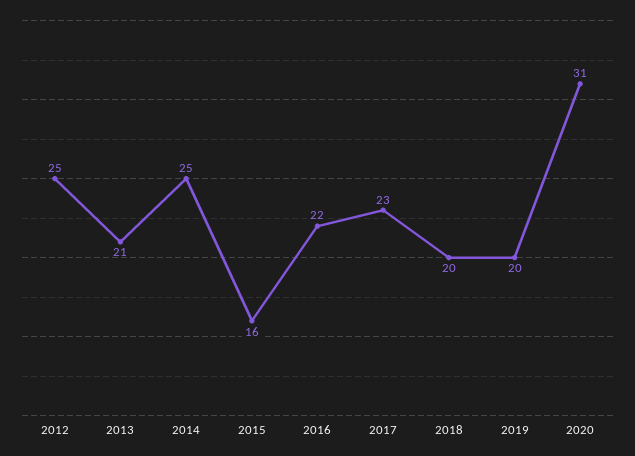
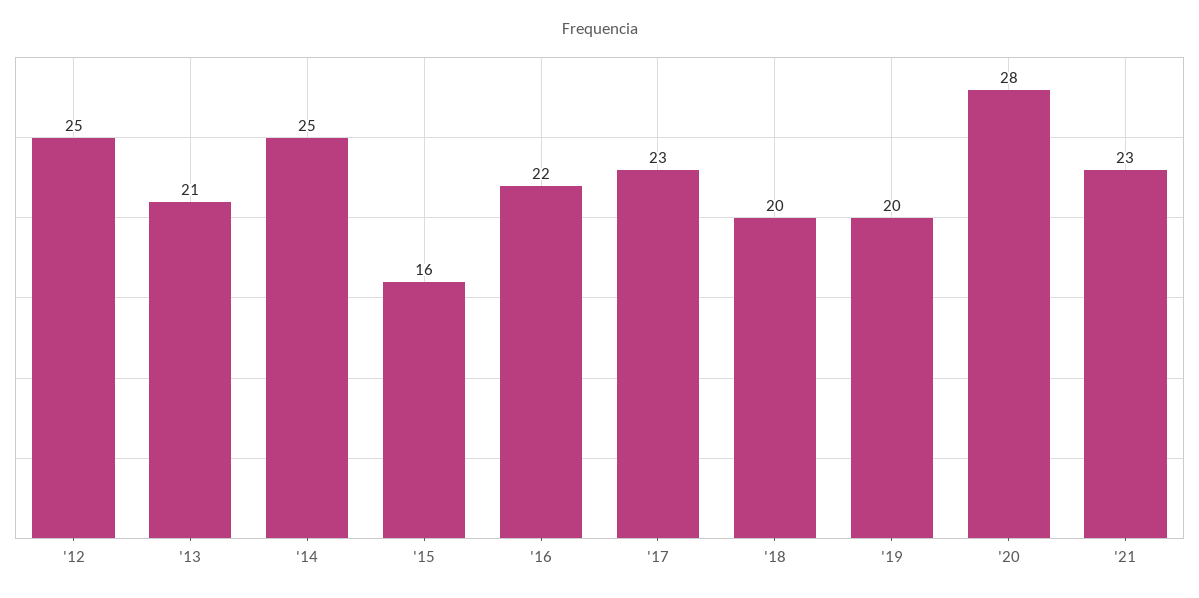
2020: 31 -> 28
'21: none -> 23

